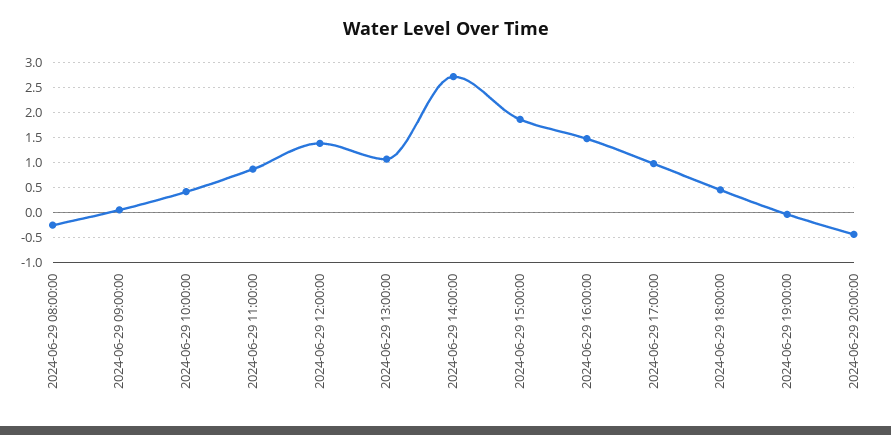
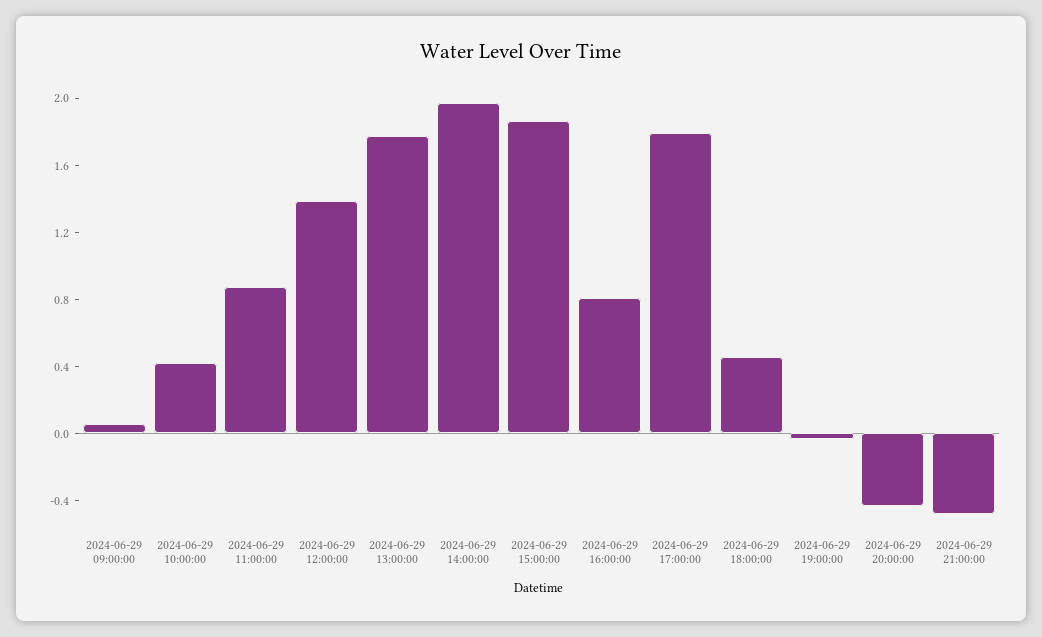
2024-06-29 08:00:00: -0.25 -> none
2024-06-29 13:00:00: 1 -> 1.8
2024-06-29 14:00:00: 2.75 -> 2
2024-06-29 16:00:00: 1.5 -> 0.8
2024-06-29 17:00:00: 1 -> 1.8
2024-06-29 21:00:00: none -> -0.5

